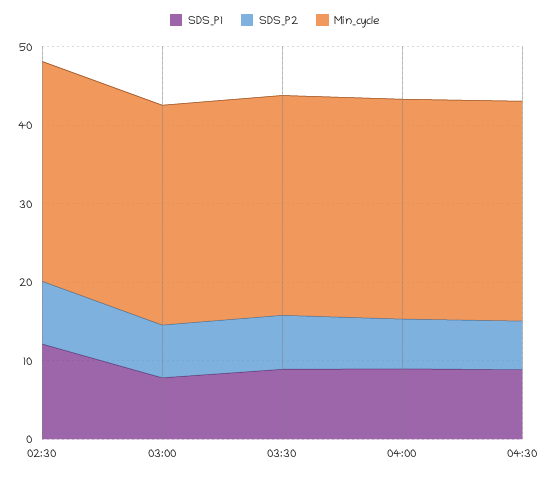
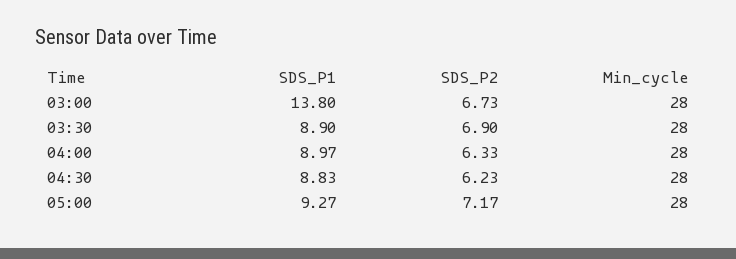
SDS_P1, 02:30: 12 -> none
SDS_P2, 02:30: 8 -> none
Min_cycle, 02:30: 28 -> none
SDS_P1, 03:00: 8 -> 13.8
SDS_P1, 05:00: none -> 9.27
SDS_P2, 05:00: none -> 7.17
Min_cycle, 05:00: none -> 28

